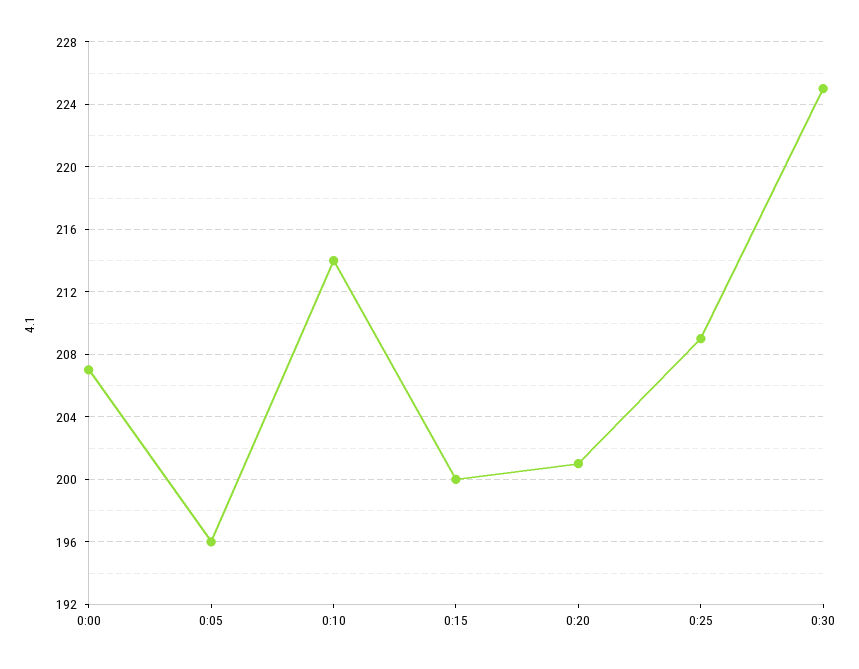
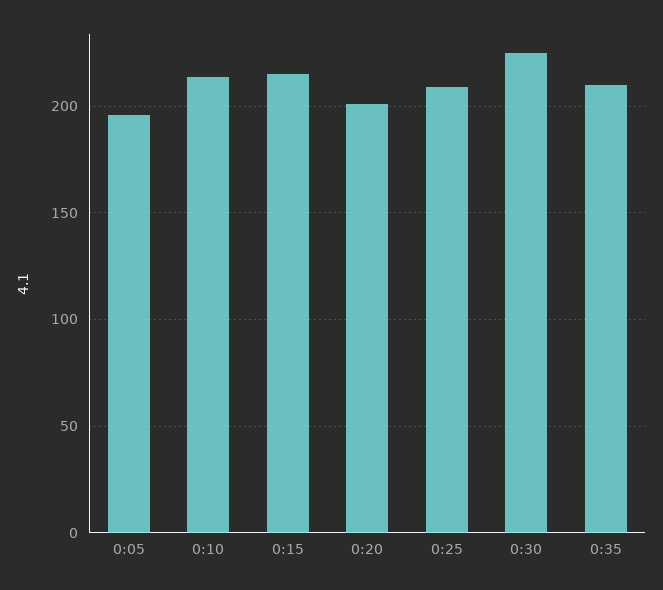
0:00: 207 -> none
0:15: 200 -> 215
0:35: none -> 210

